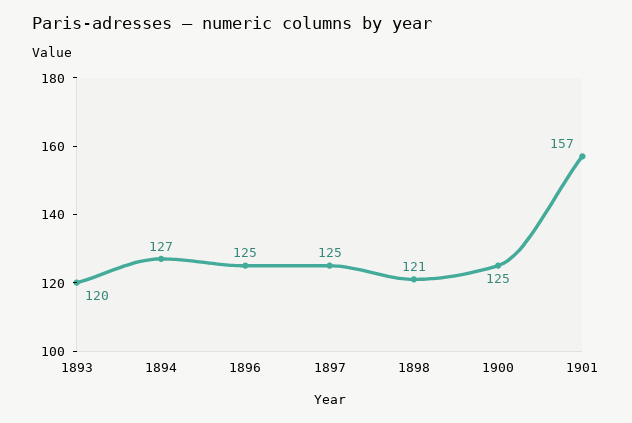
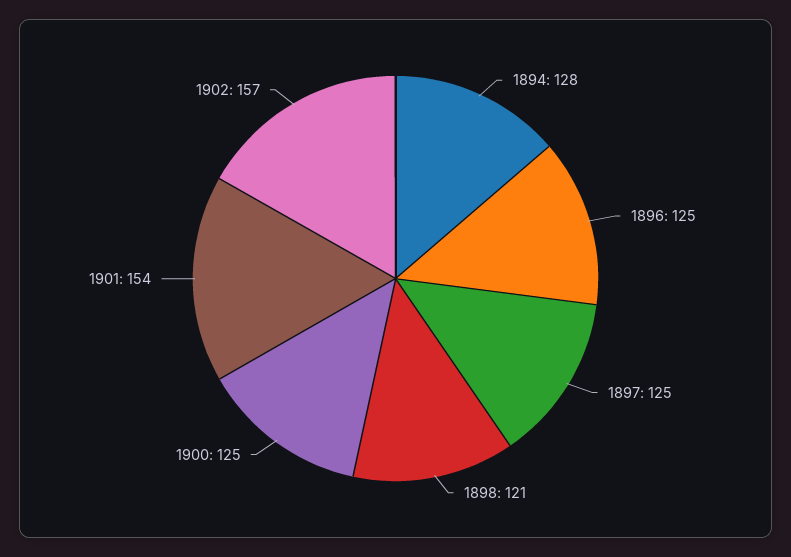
1893: 120 -> none
1894: 127 -> 128
1901: 157 -> 154
1902: none -> 157

